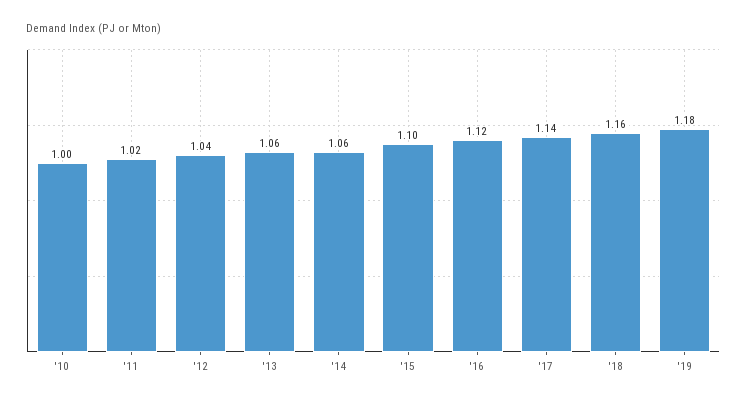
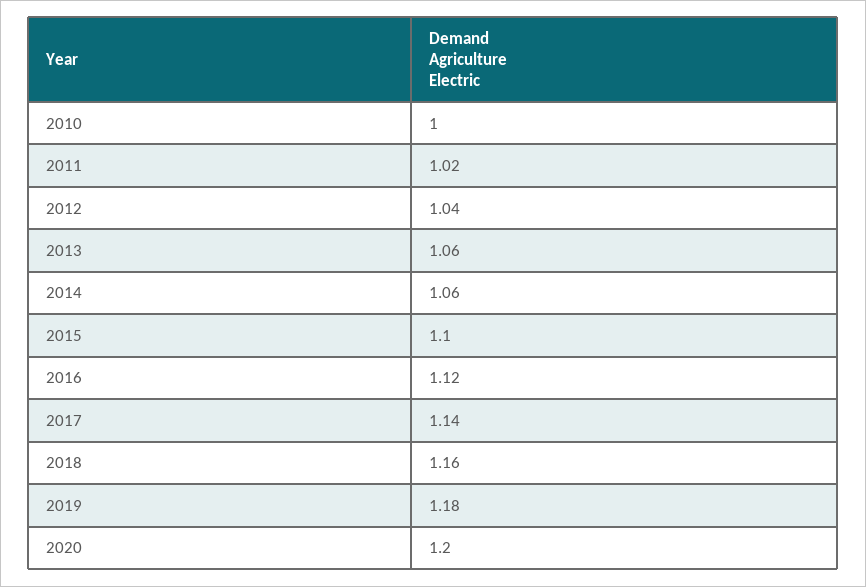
2020: none -> 1.2

